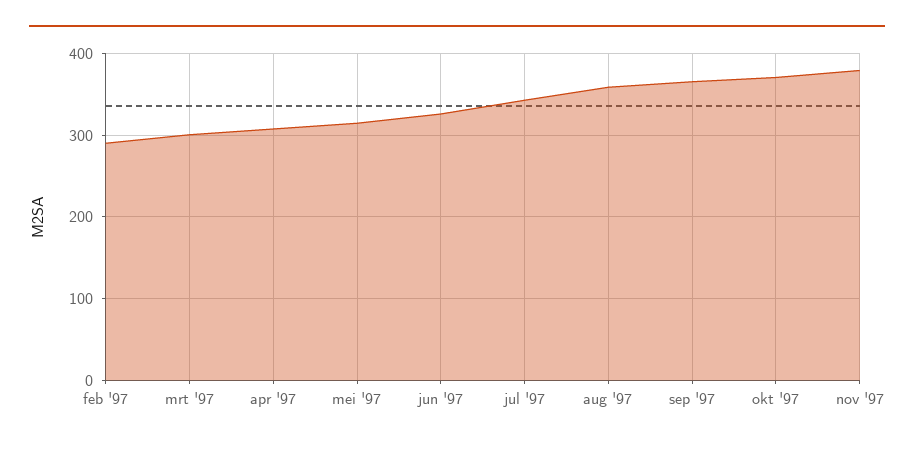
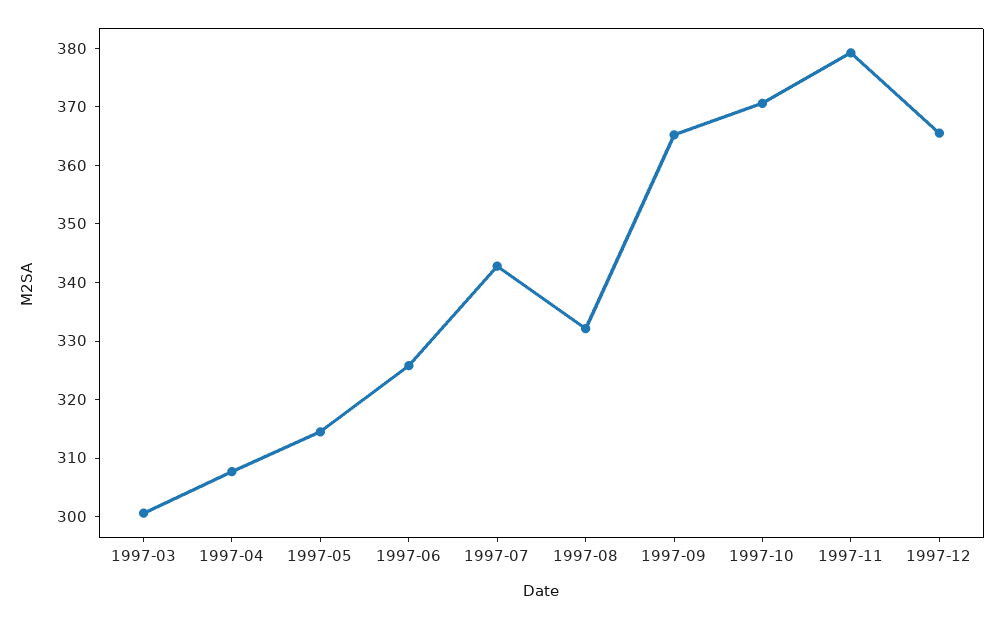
feb '97: 290 -> none
aug '97: 360 -> 332
1997-12: none -> 366

